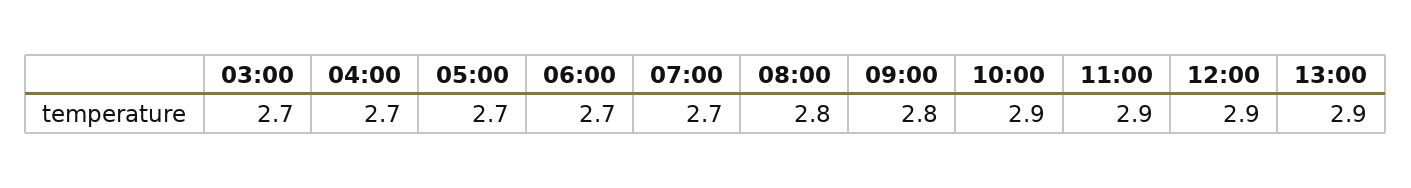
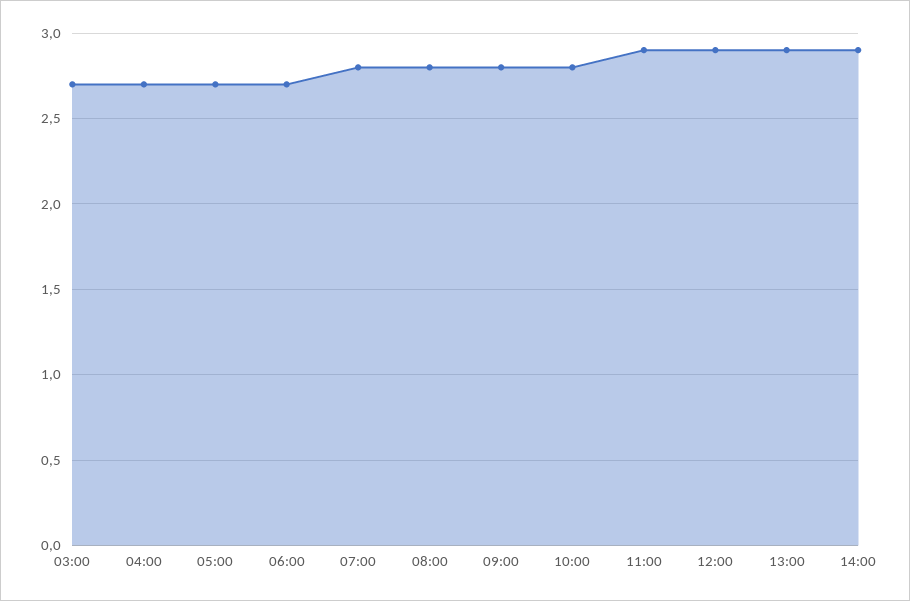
07:00: 2.7 -> 2.8
10:00: 2.9 -> 2.8
14:00: none -> 2.9

